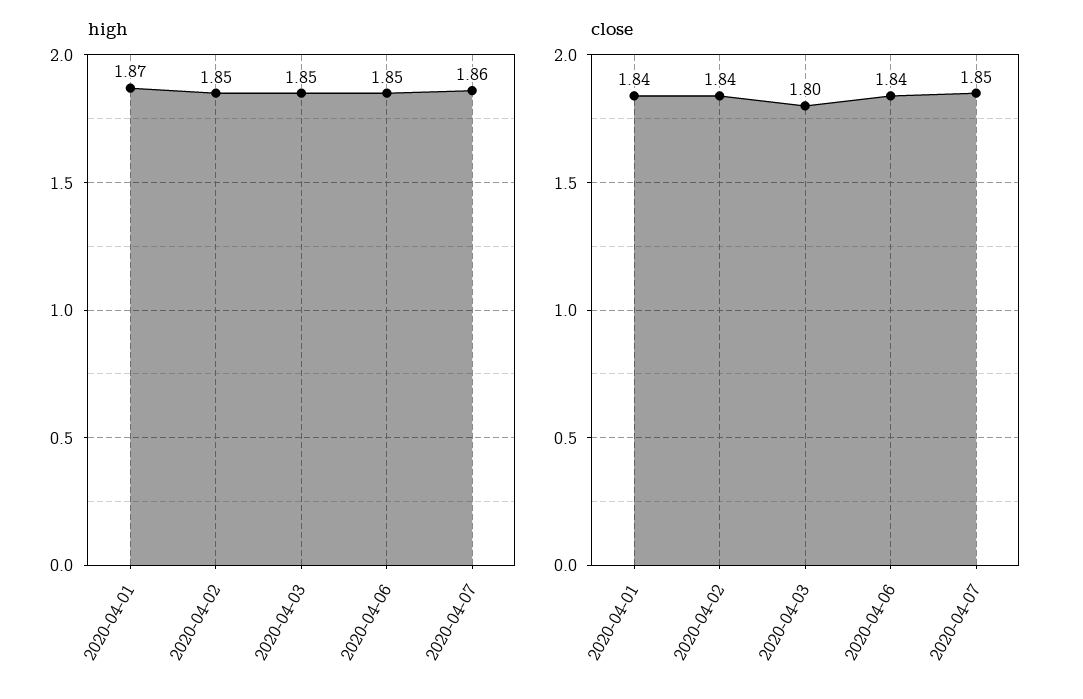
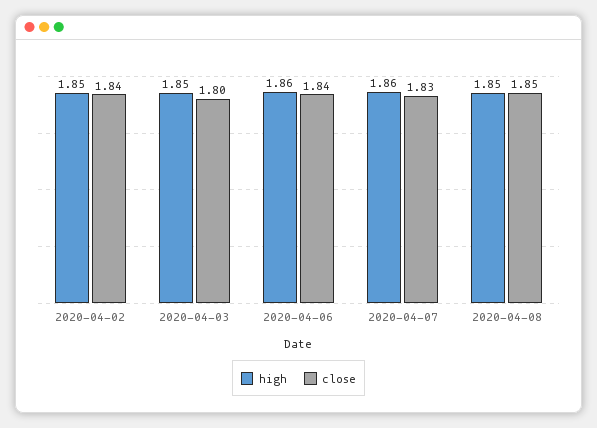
high, 2020-04-01: 1.87 -> none
high, 2020-04-06: 1.85 -> 1.86
close, 2020-04-01: 1.84 -> none
close, 2020-04-07: 1.85 -> 1.83
high, 2020-04-08: none -> 1.85
close, 2020-04-08: none -> 1.85

